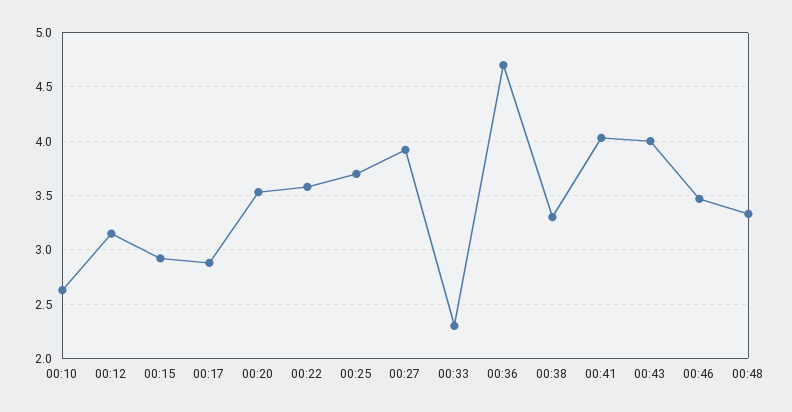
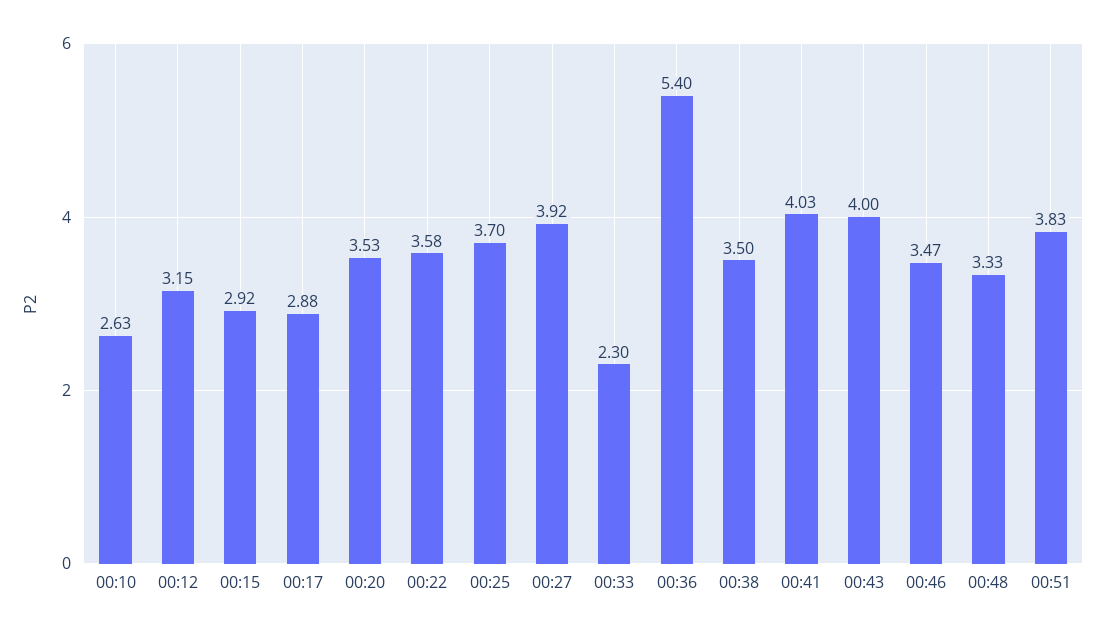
00:36: 4.7 -> 5.4
00:38: 3.3 -> 3.5
00:51: none -> 3.83

